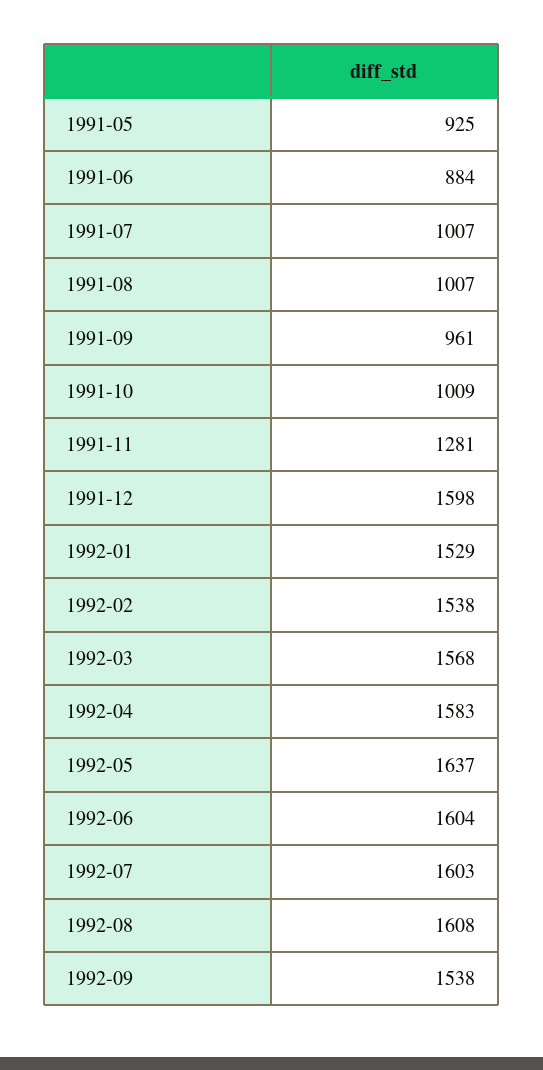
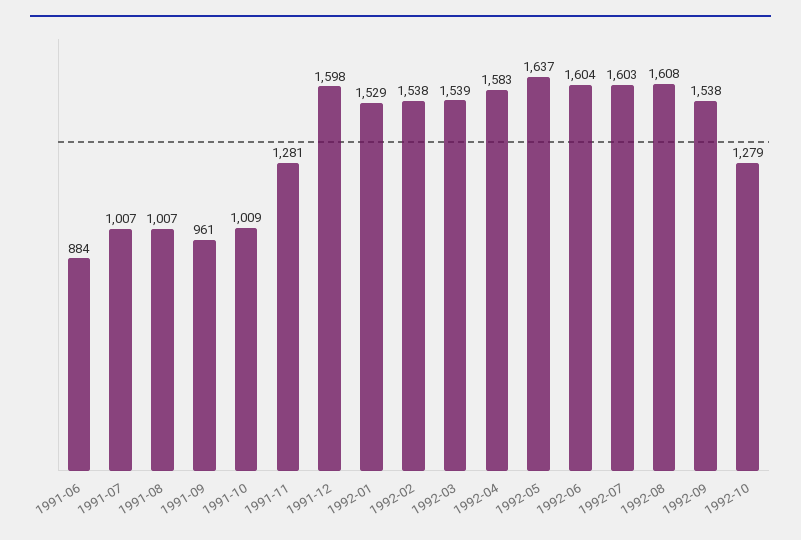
1991-05: 925 -> none
1992-03: 1568 -> 1539
1992-10: none -> 1279

